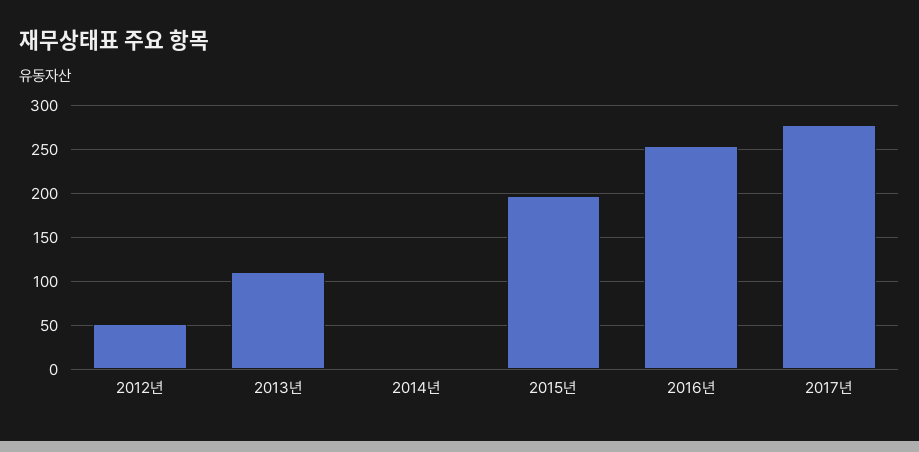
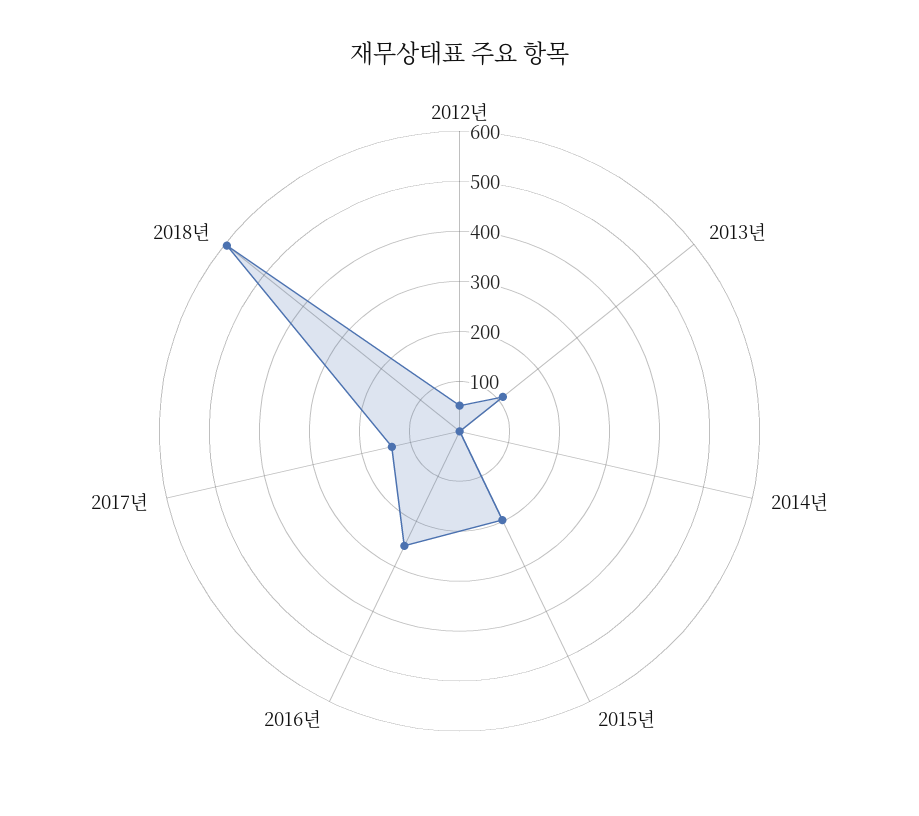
2017년: 280 -> 140
2018년: none -> 600

